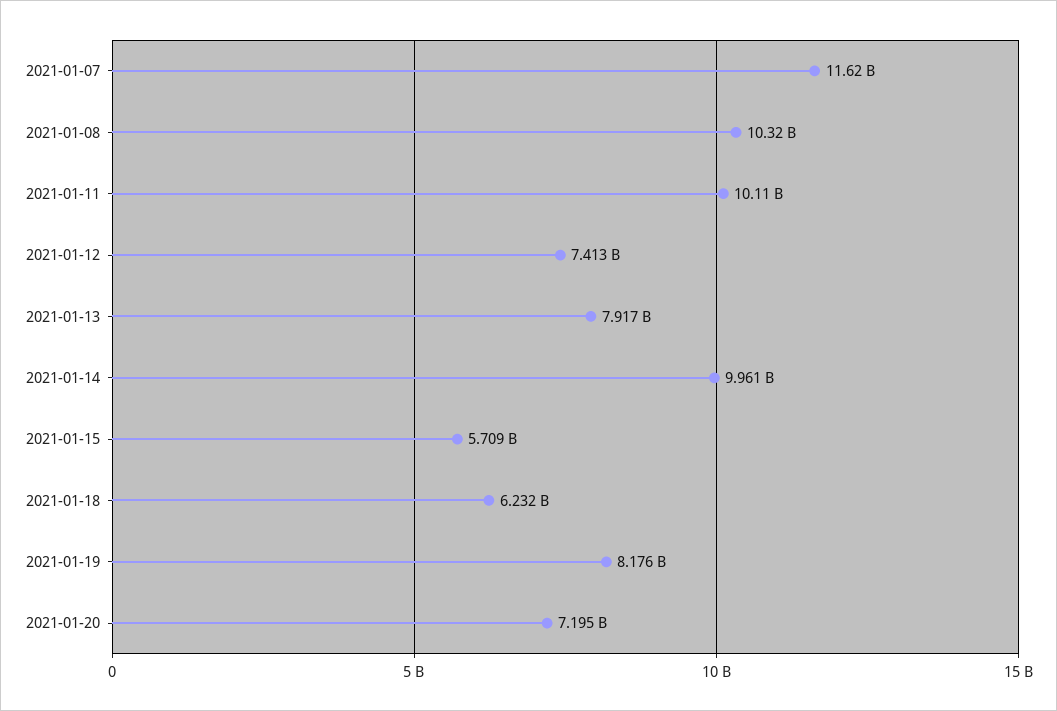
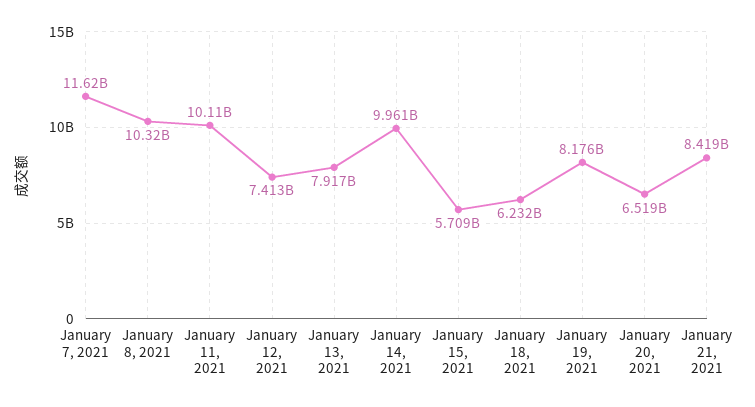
2021-01-20: 7195000000 -> 6519000000
January 21, 2021: none -> 8419000000

